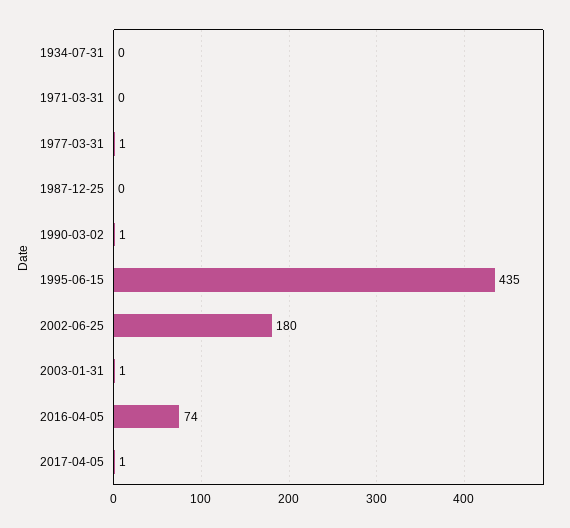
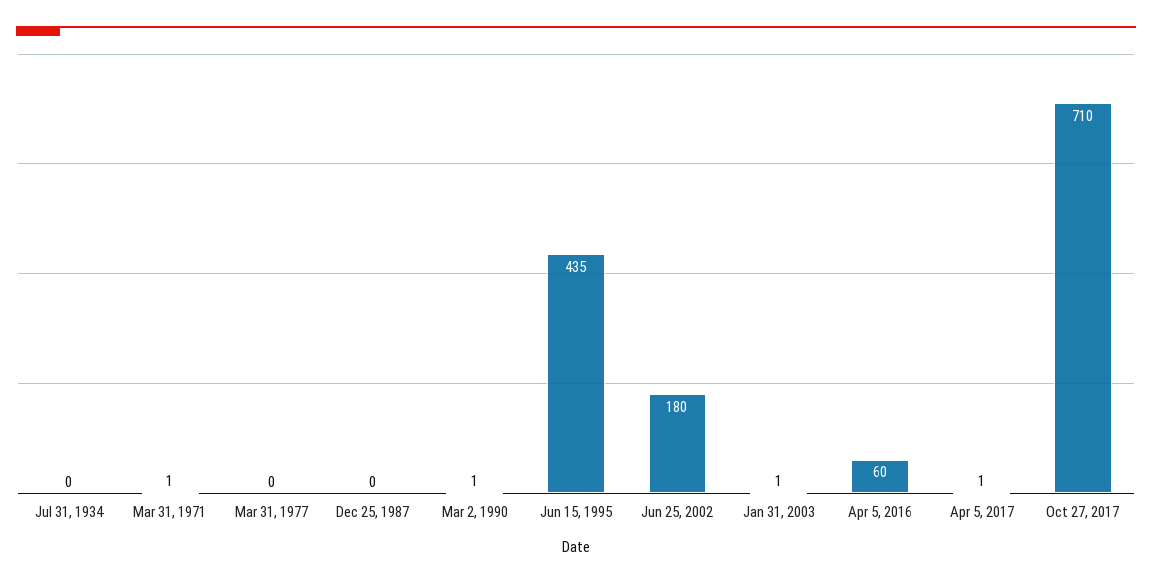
1971-03-31: 0 -> 1
1977-03-31: 1 -> 0
2016-04-05: 74 -> 60
Oct 27, 2017: none -> 710

